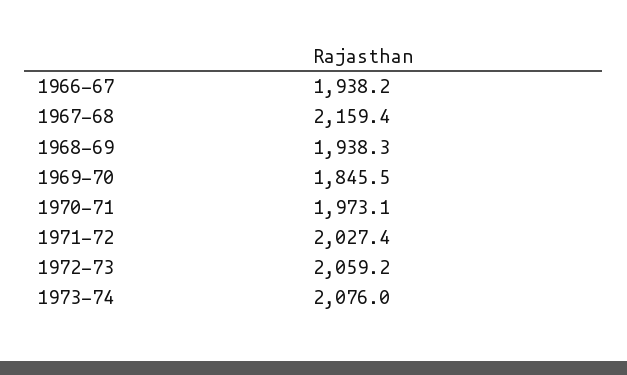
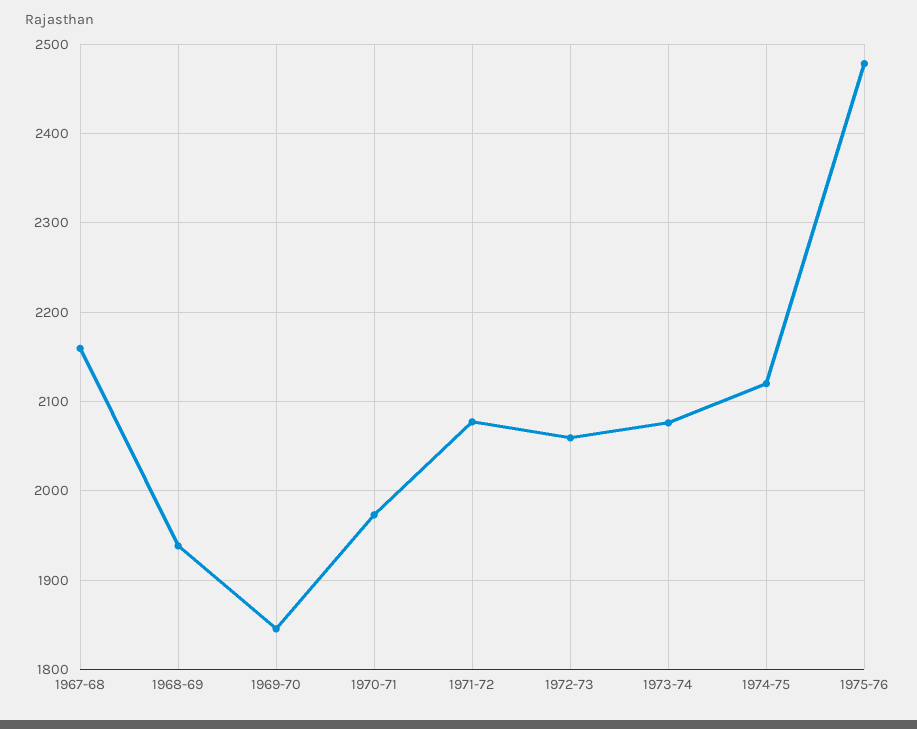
1966-67: 1938.2 -> none
1971-72: 2027.4 -> 2080
1974-75: none -> 2120
1975-76: none -> 2480

